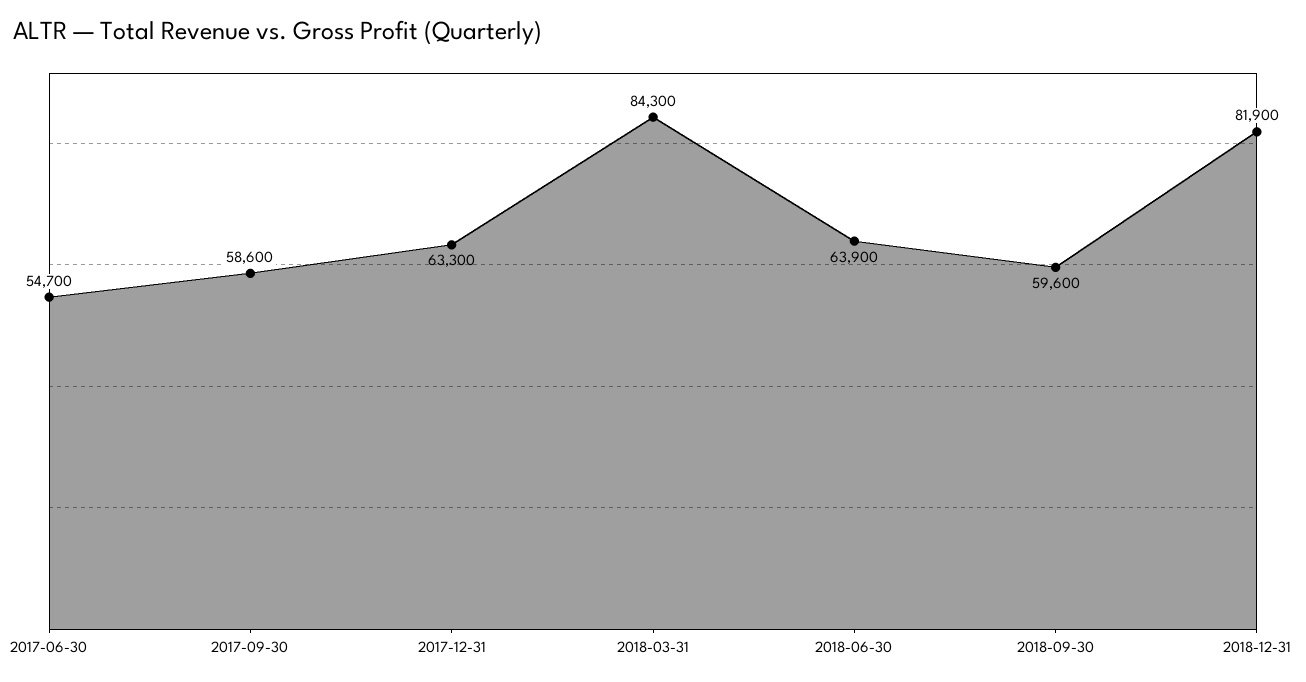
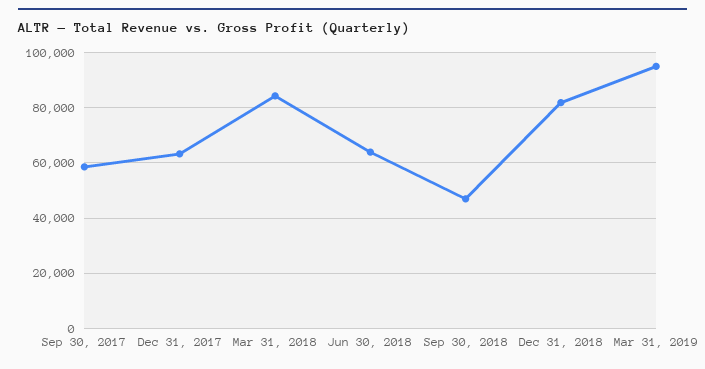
2017-06-30: 54700 -> none
2018-09-30: 59600 -> 47500
Mar 31, 2019: none -> 95000

